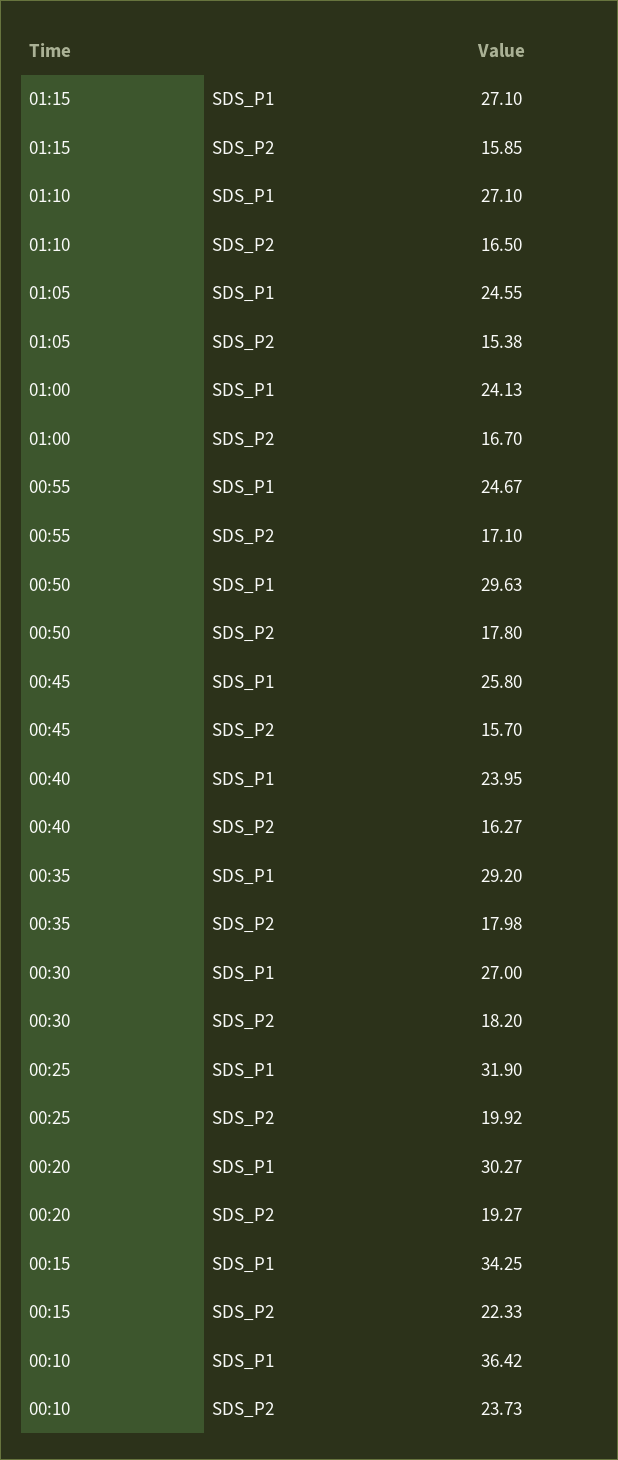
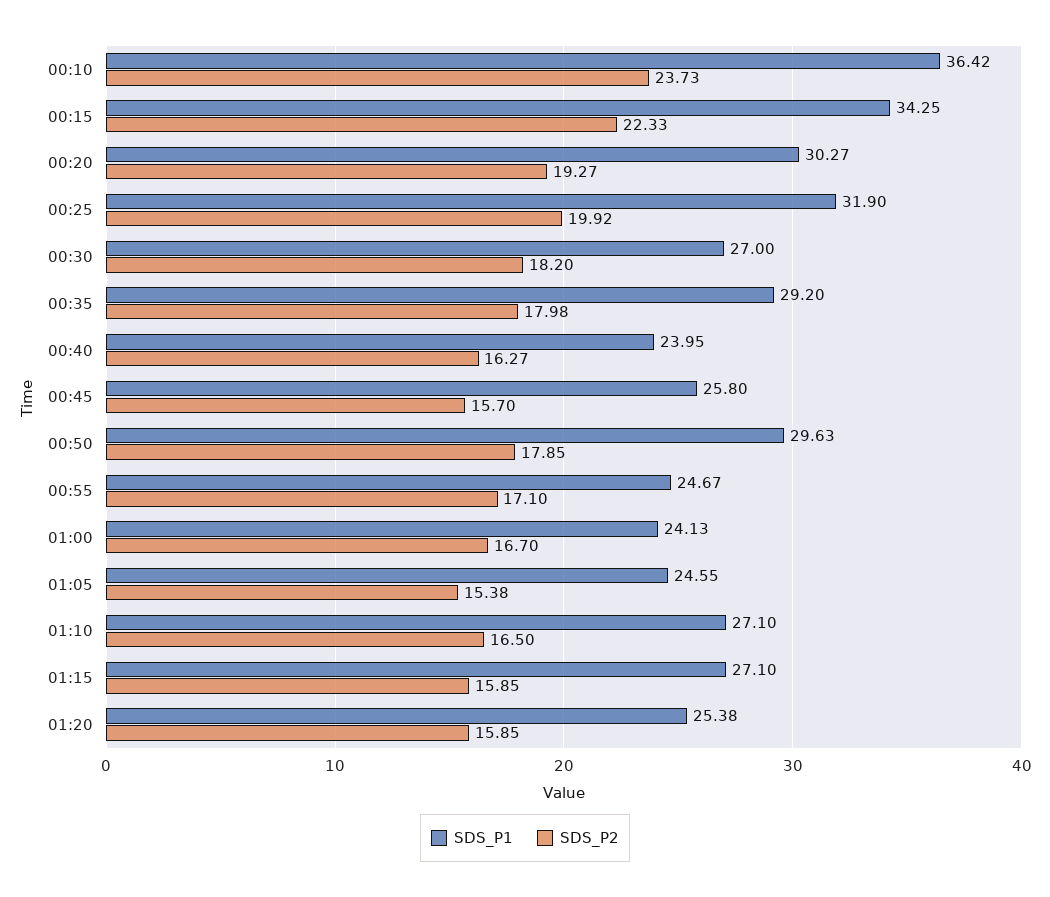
SDS_P2, 00:50: 17.8 -> 17.85
SDS_P1, 01:20: none -> 25.38
SDS_P2, 01:20: none -> 15.85

